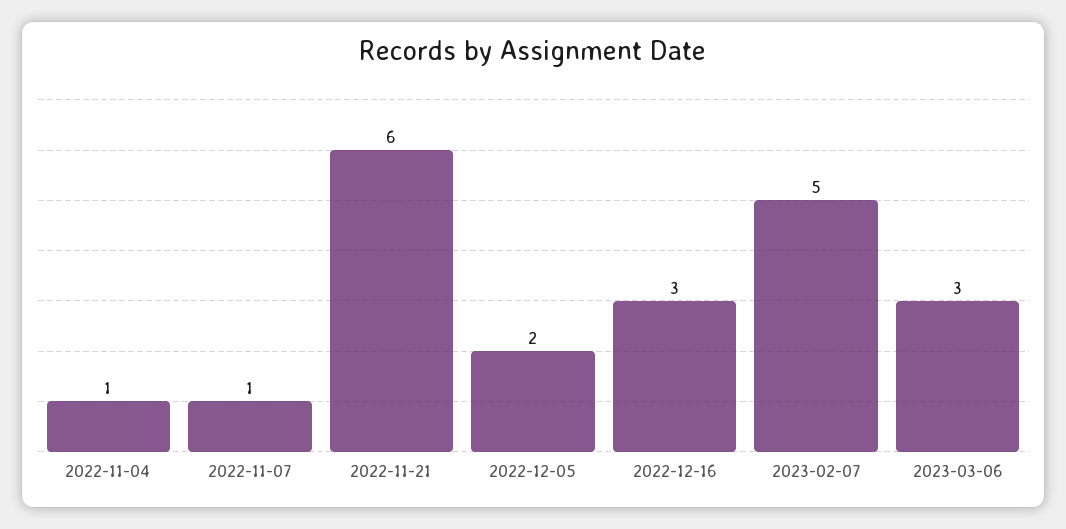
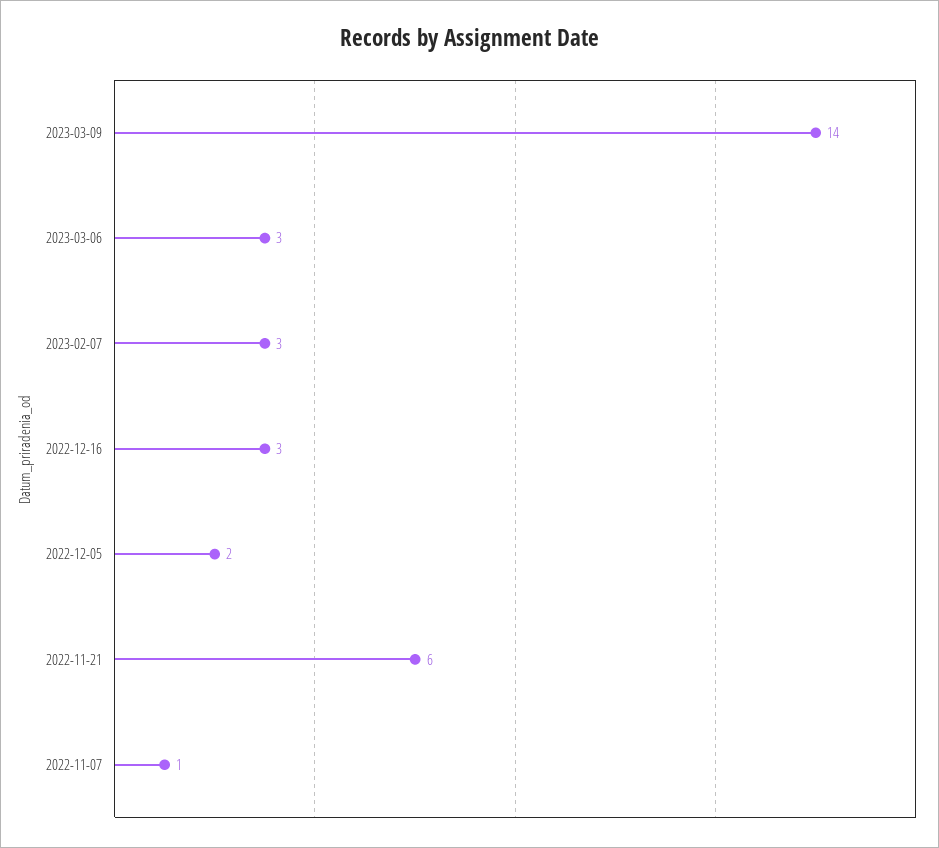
2022-11-04: 1 -> none
2023-02-07: 5 -> 3
2023-03-09: none -> 14

